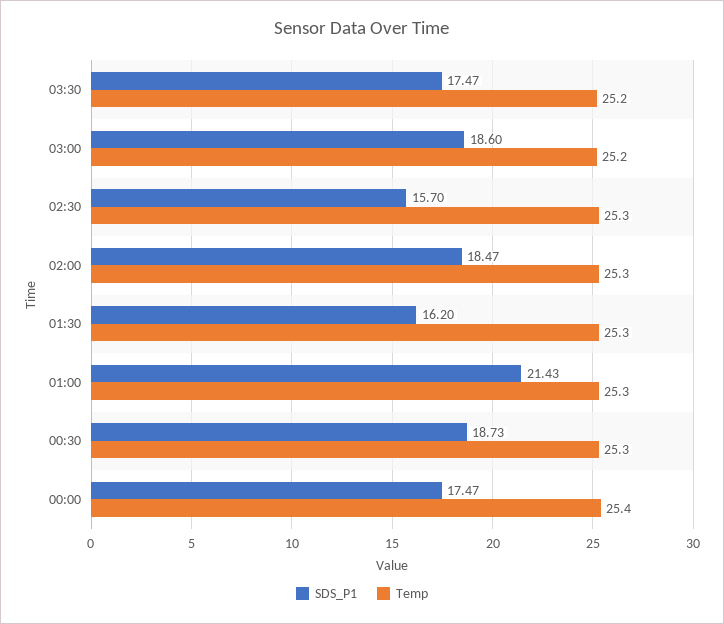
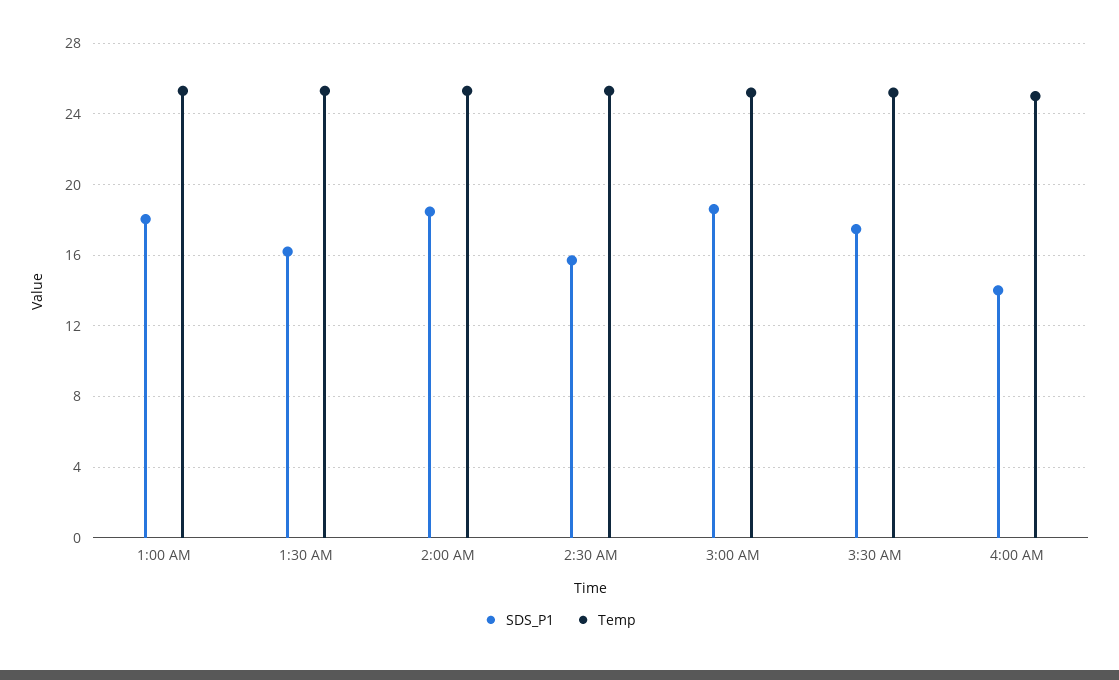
SDS_P1, 01:00: 21.43 -> 18
SDS_P1, 00:30: 18.73 -> none
Temp, 00:30: 25.3 -> none
SDS_P1, 00:00: 17.47 -> none
Temp, 00:00: 25.4 -> none
SDS_P1, 4:00 AM: none -> 14
Temp, 4:00 AM: none -> 25

